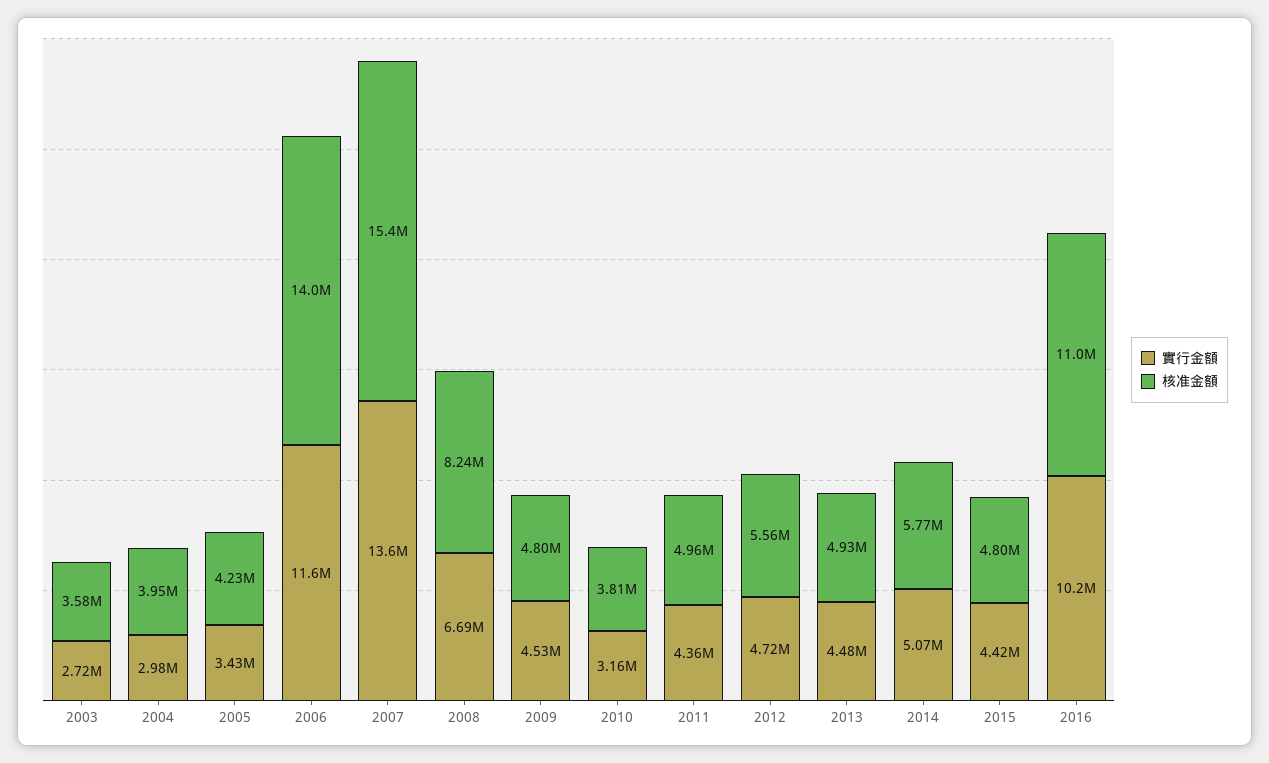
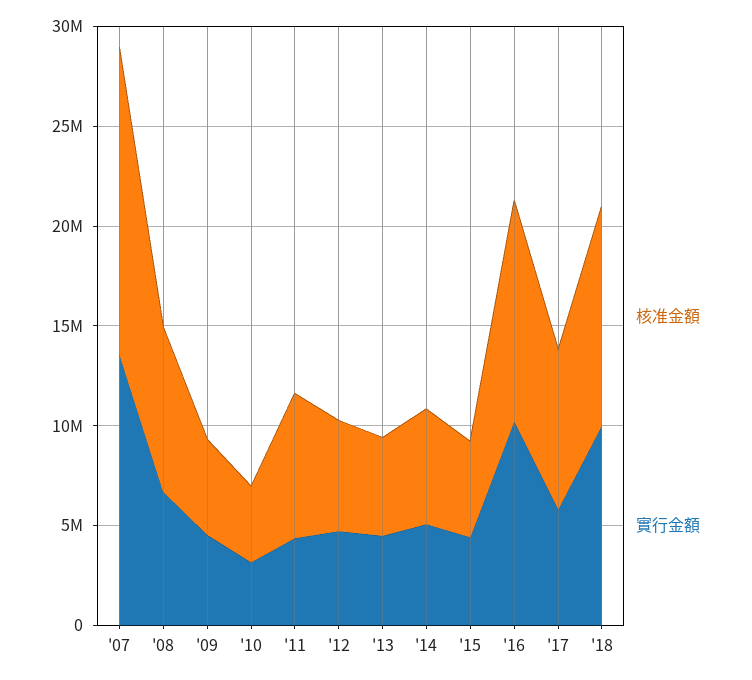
實行金額, 2003: 2720000 -> none
核准金額, 2003: 3580000 -> none
實行金額, 2004: 2980000 -> none
核准金額, 2004: 3950000 -> none
實行金額, 2005: 3430000 -> none
核准金額, 2005: 4230000 -> none
實行金額, 2006: 11600000 -> none
核准金額, 2006: 14000000 -> none
核准金額, 2011: 4960000 -> 7000000
核准金額, '17: none -> 8000000
實行金額, '17: none -> 6000000
核准金額, '18: none -> 11000000
實行金額, '18: none -> 10000000

